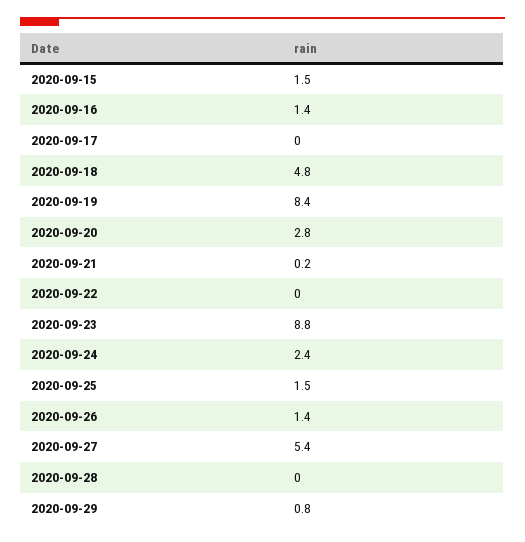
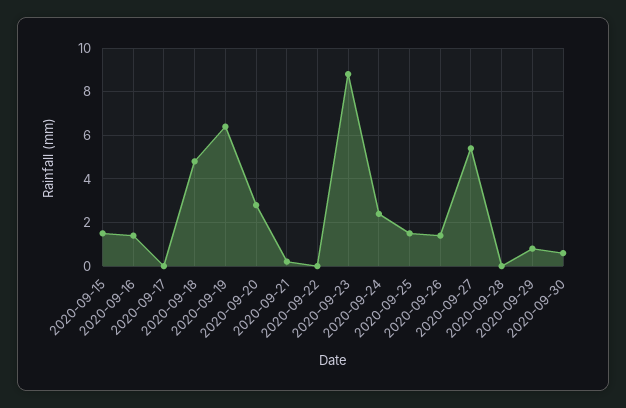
2020-09-19: 8.4 -> 6.5
2020-09-30: none -> 0.5

